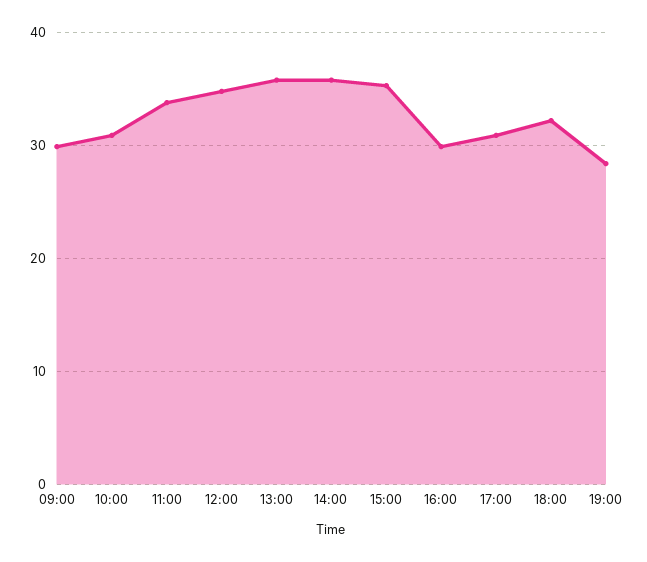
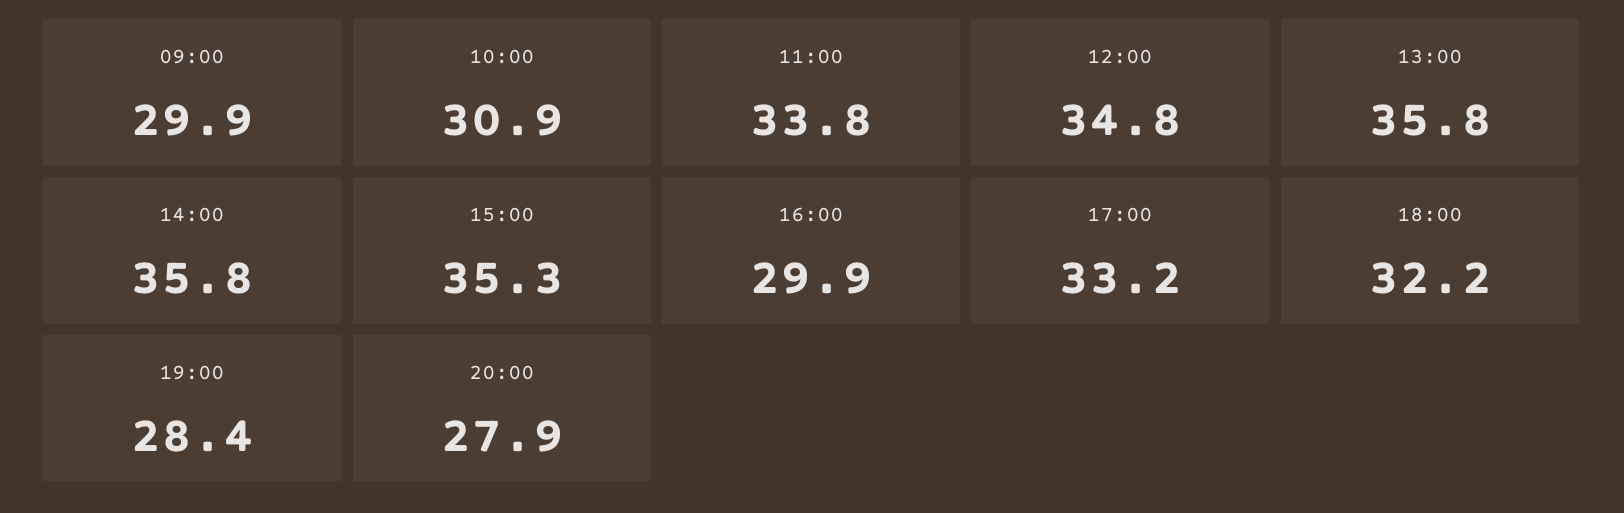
17:00: 31 -> 33.2
20:00: none -> 27.9

